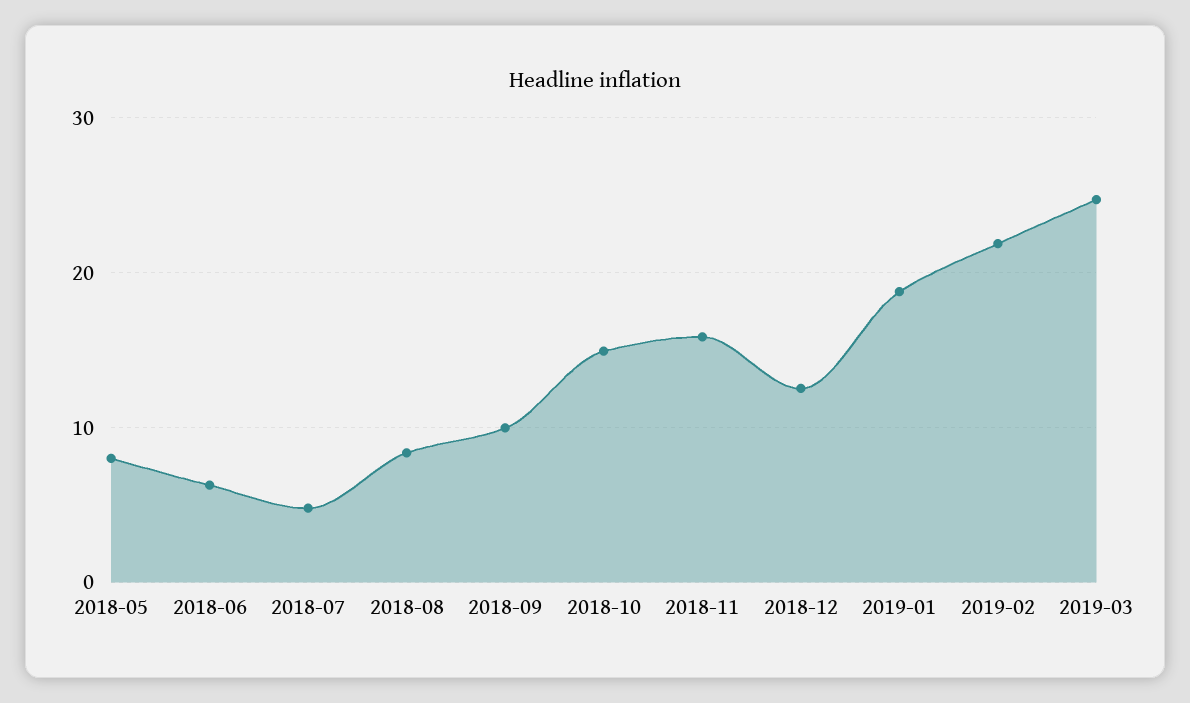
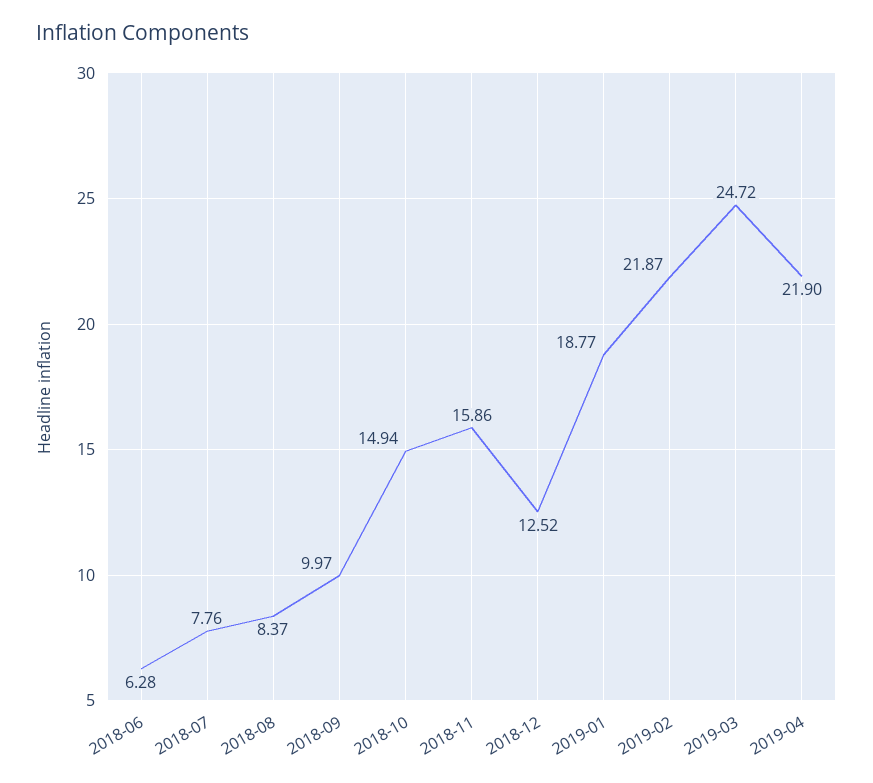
2018-05: 8 -> none
2018-07: 5 -> 7.76
2019-04: none -> 21.9

